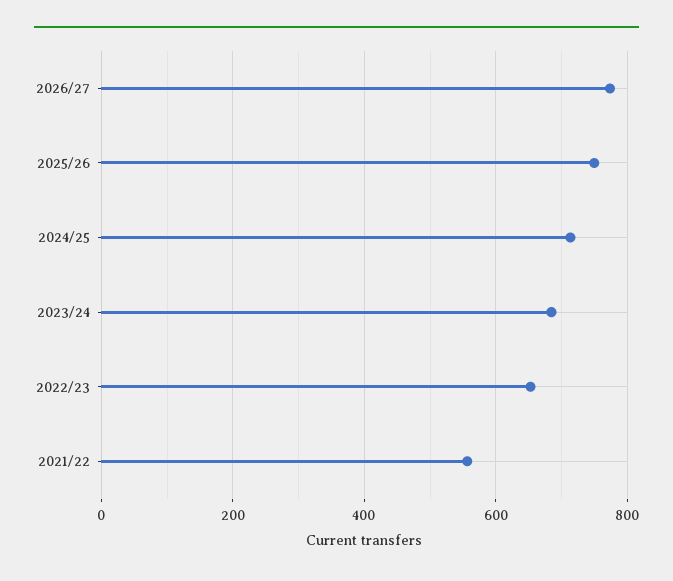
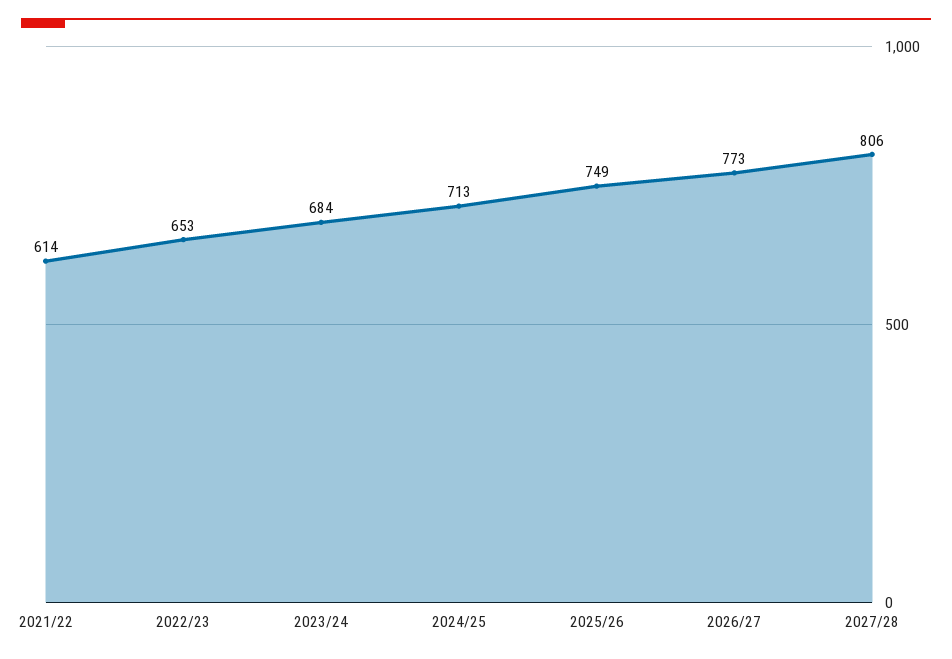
2021/22: 560 -> 614
2027/28: none -> 806

